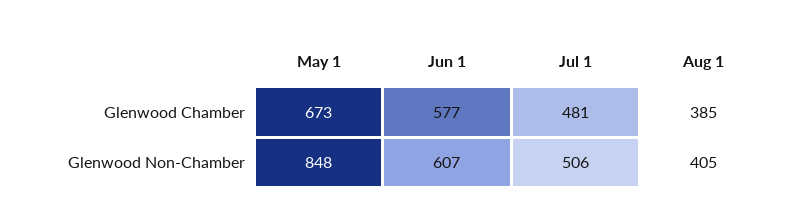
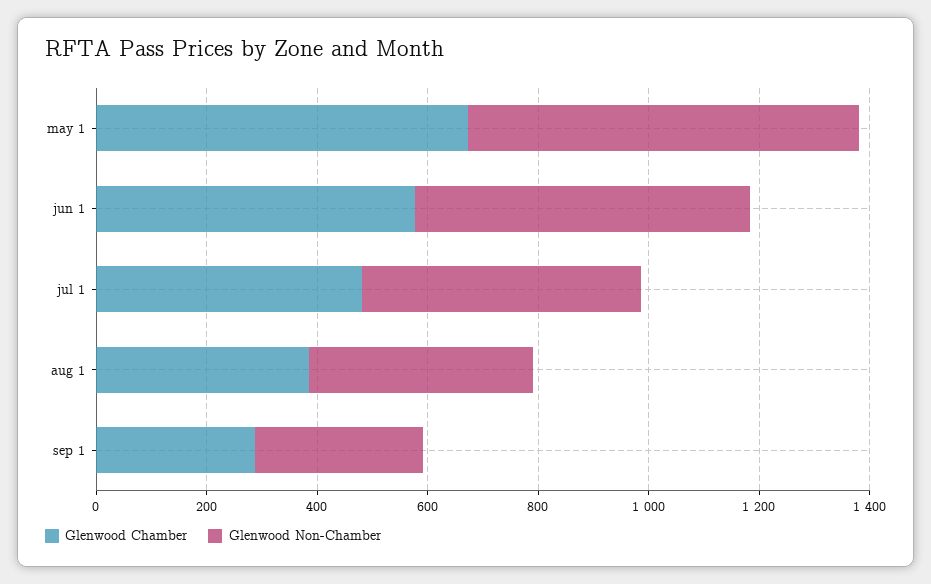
Glenwood Non-Chamber, May 1: 848 -> 700
Glenwood Chamber, sep 1: none -> 300
Glenwood Non-Chamber, sep 1: none -> 300

